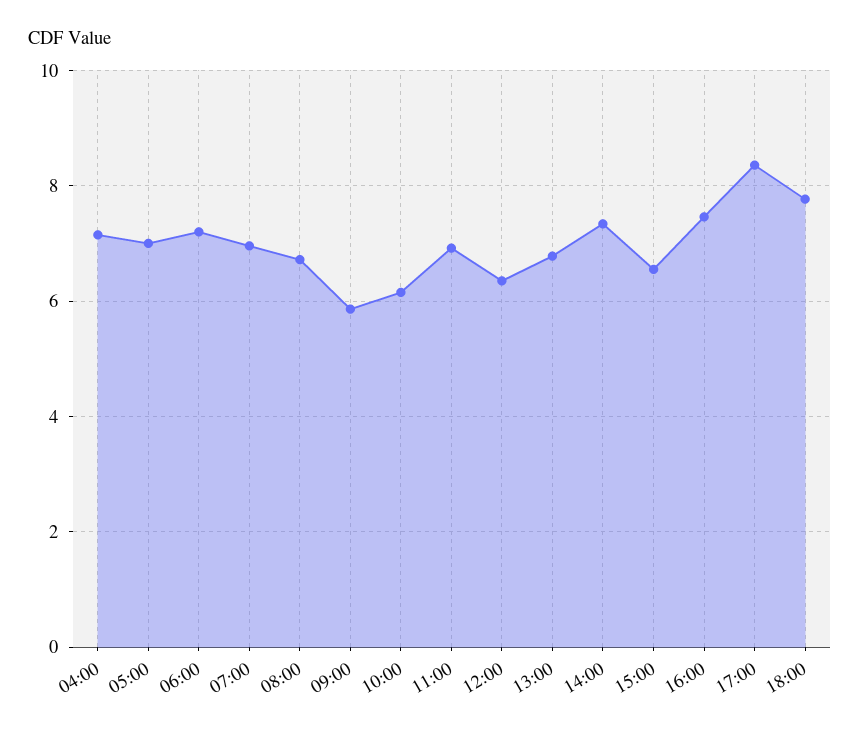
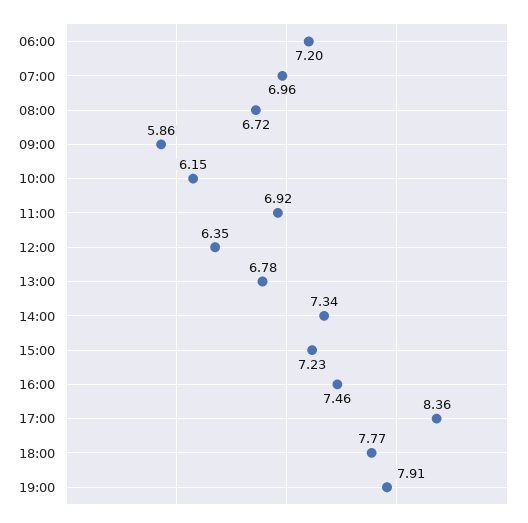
04:00: 7.2 -> none
05:00: 7 -> none
15:00: 6.6 -> 7.23
19:00: none -> 7.91

